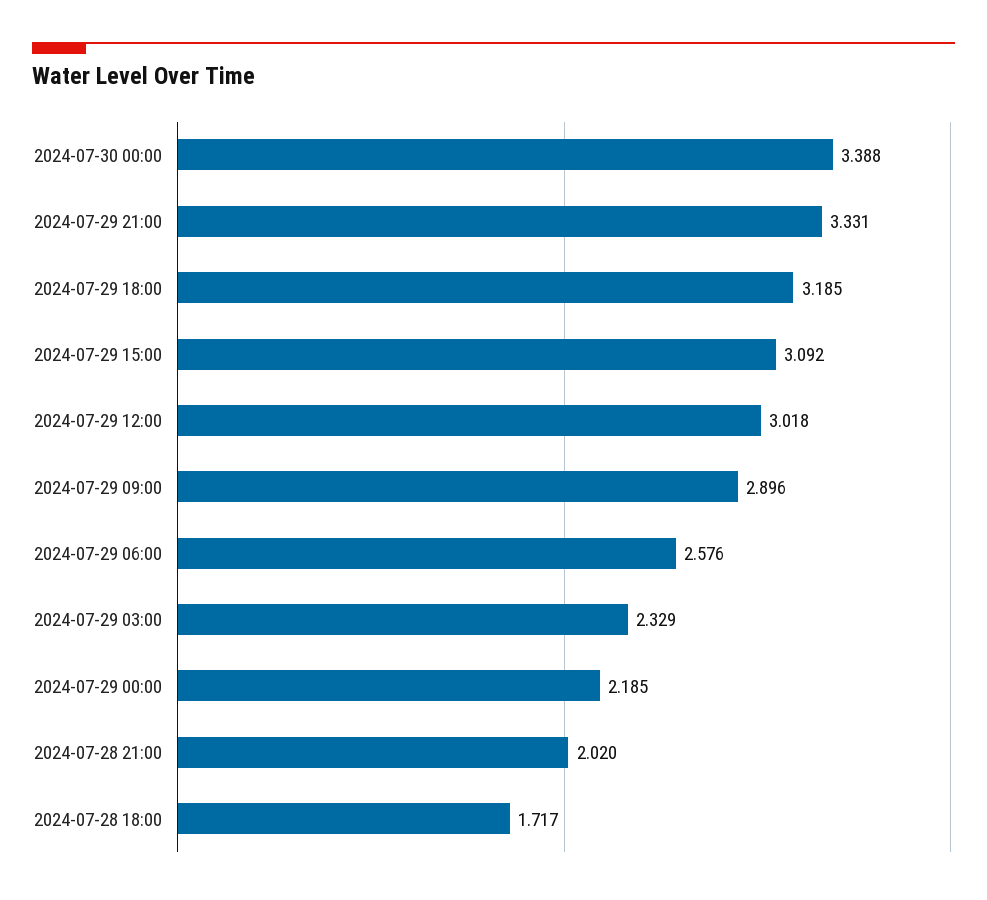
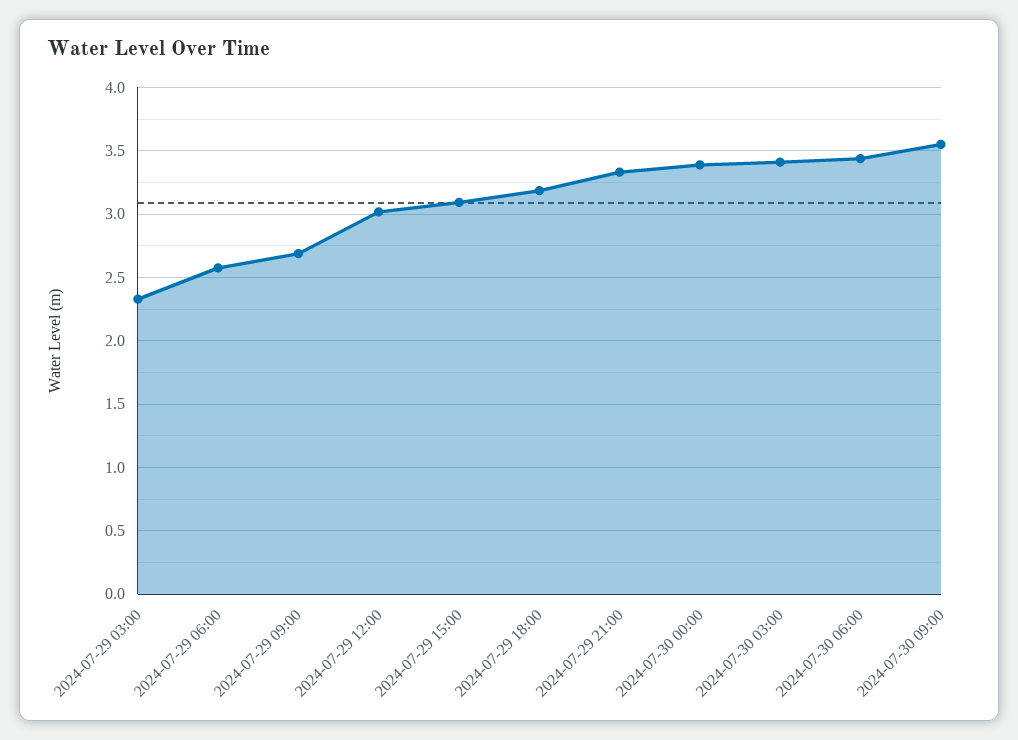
2024-07-29 09:00: 2.896 -> 2.7
2024-07-29 00:00: 2.185 -> none
2024-07-28 21:00: 2.02 -> none
2024-07-28 18:00: 1.717 -> none
2024-07-30 03:00: none -> 3.4
2024-07-30 06:00: none -> 3.45
2024-07-30 09:00: none -> 3.55

